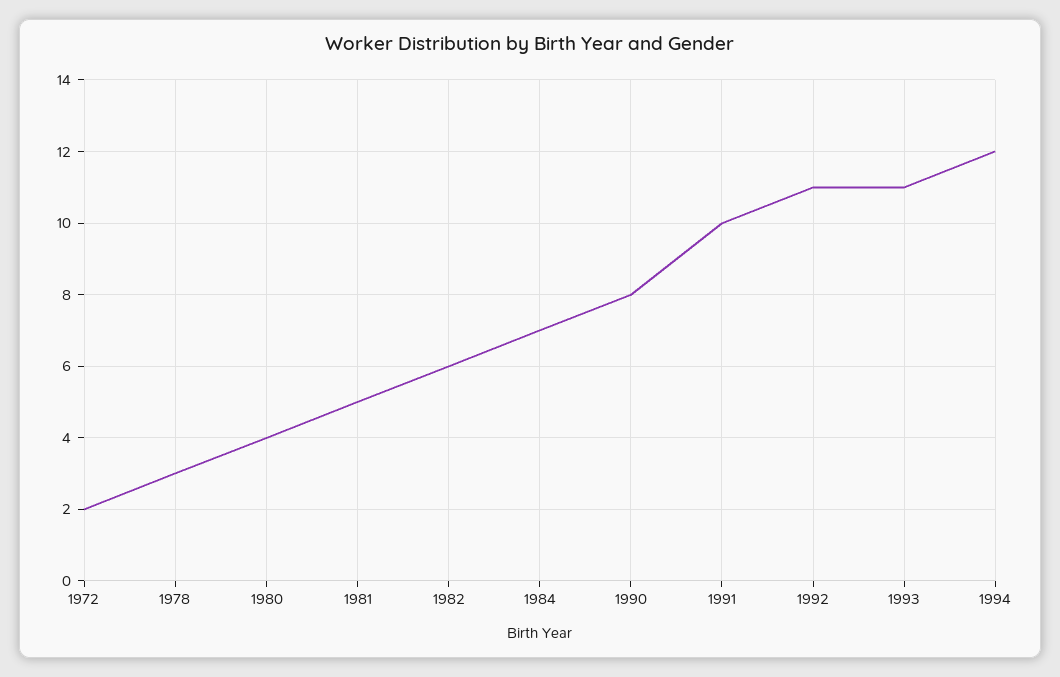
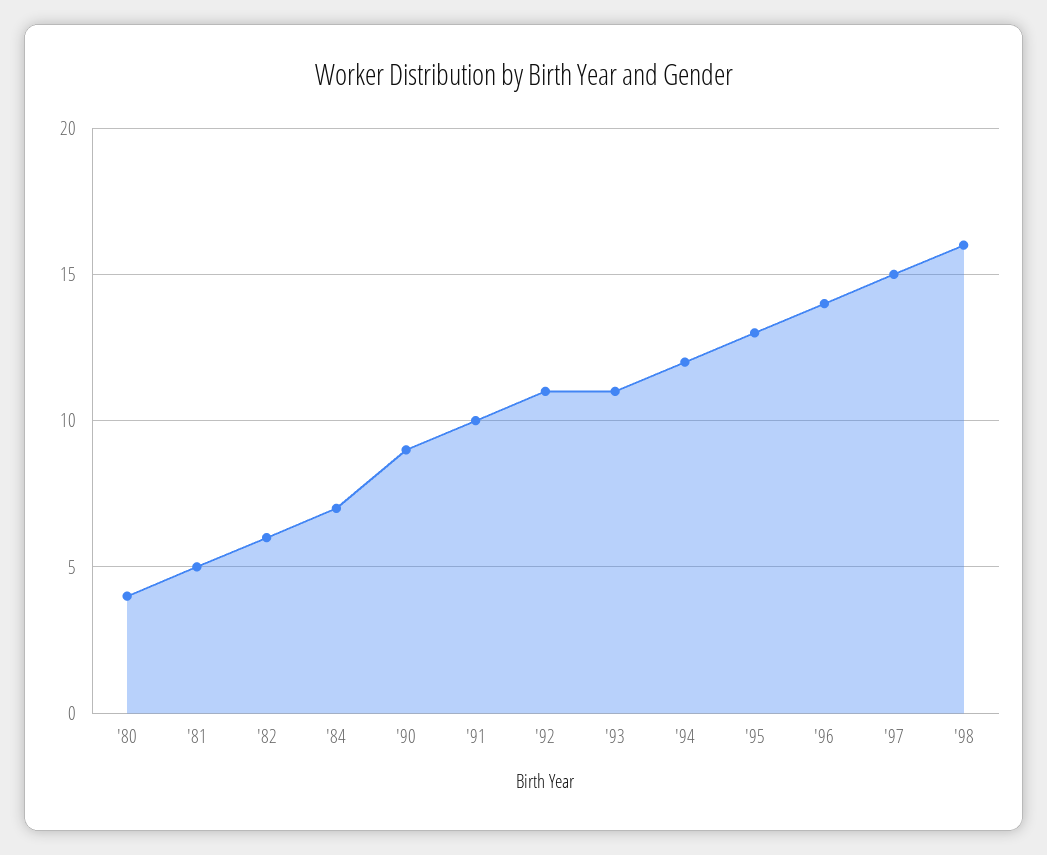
1972: 2 -> none
1978: 3 -> none
1990: 8 -> 9
'95: none -> 13
'96: none -> 14
'97: none -> 15
'98: none -> 16

